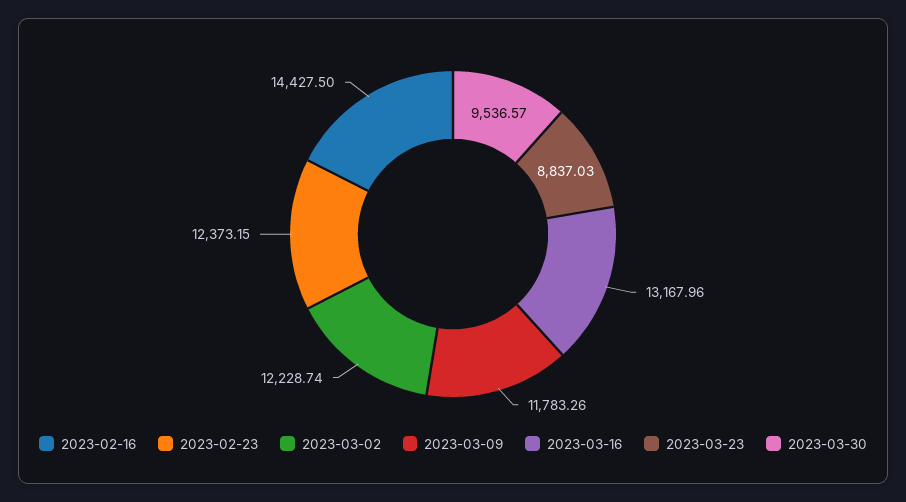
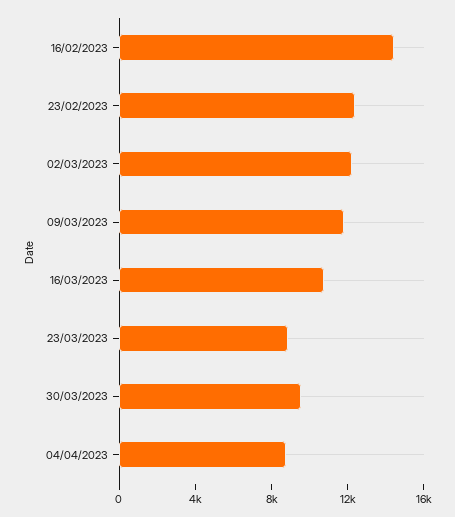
2023-03-16: 13167.96 -> 11000
04/04/2023: none -> 9000

